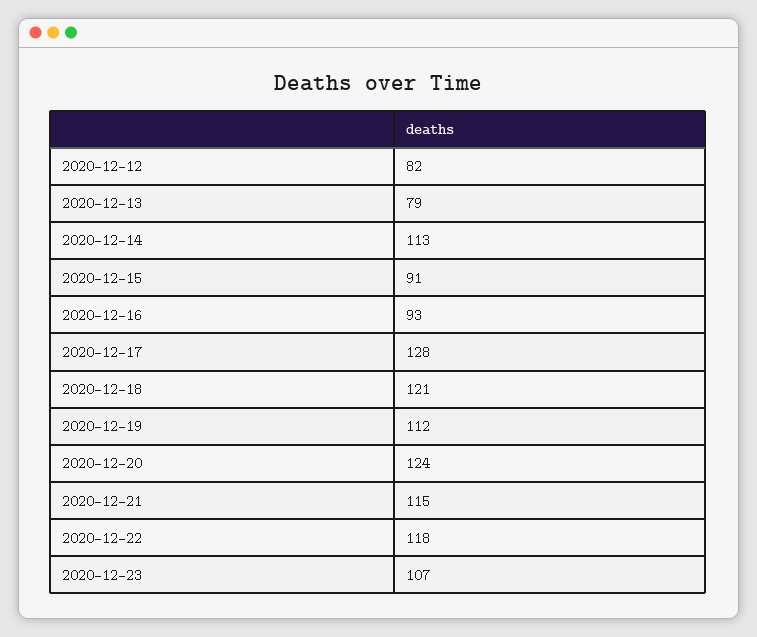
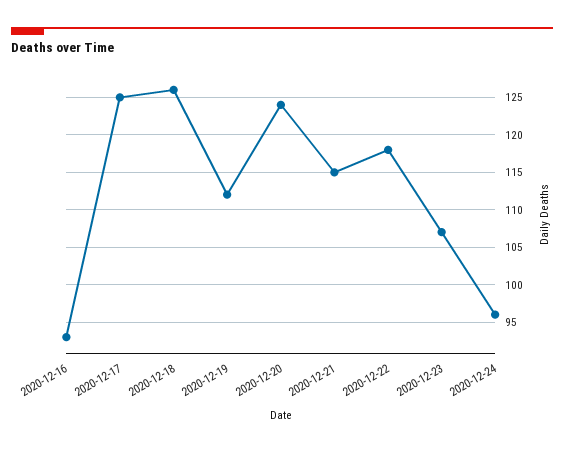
2020-12-12: 82 -> none
2020-12-13: 79 -> none
2020-12-14: 113 -> none
2020-12-15: 91 -> none
2020-12-17: 128 -> 125
2020-12-18: 121 -> 126
2020-12-24: none -> 96

